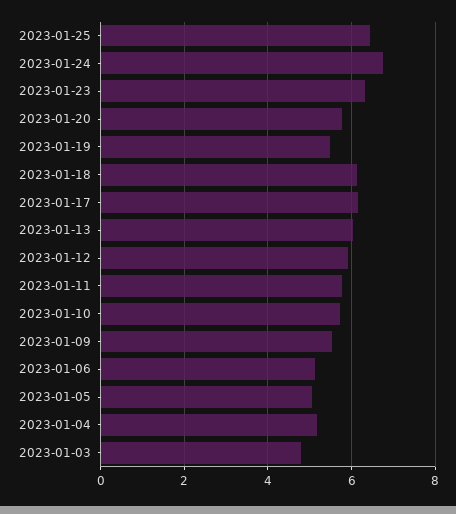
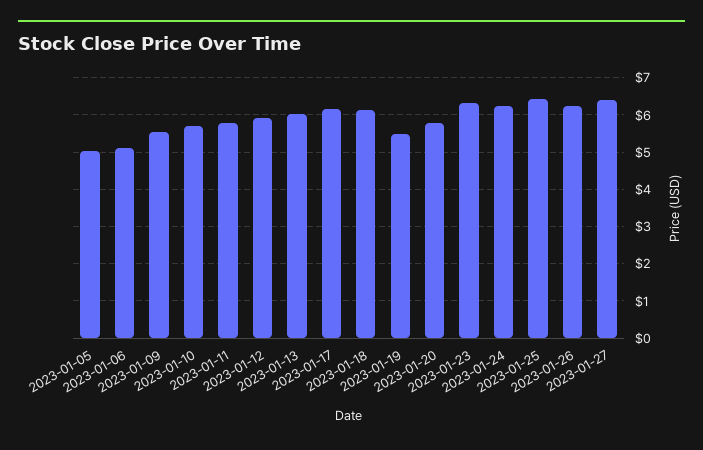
2023-01-24: 6.8 -> 6.2
2023-01-04: 5.2 -> none
2023-01-03: 4.8 -> none
2023-01-26: none -> 6.2
2023-01-27: none -> 6.4

